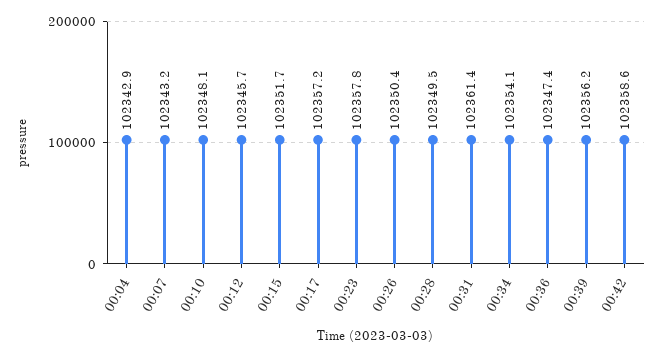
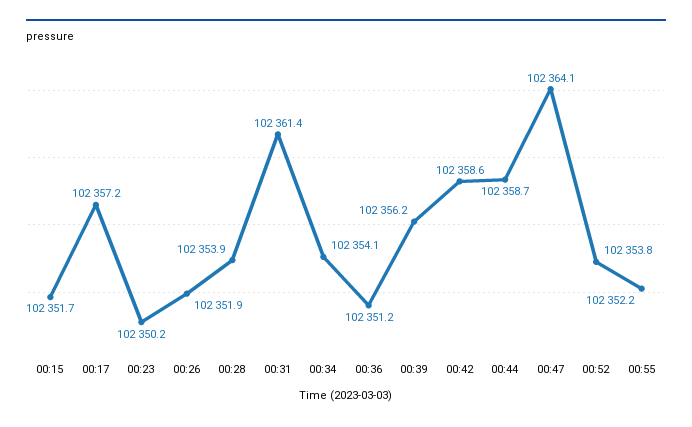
00:04: 102342.9 -> none
00:07: 102343.2 -> none
00:10: 102348.1 -> none
00:12: 102345.7 -> none
00:23: 102357.8 -> 102350.2
00:26: 102350.4 -> 102351.9
00:28: 102349.5 -> 102353.9
00:36: 102347.4 -> 102351.2
00:44: none -> 102358.7
00:47: none -> 102364.1
00:52: none -> 102353.8
00:55: none -> 102352.2

